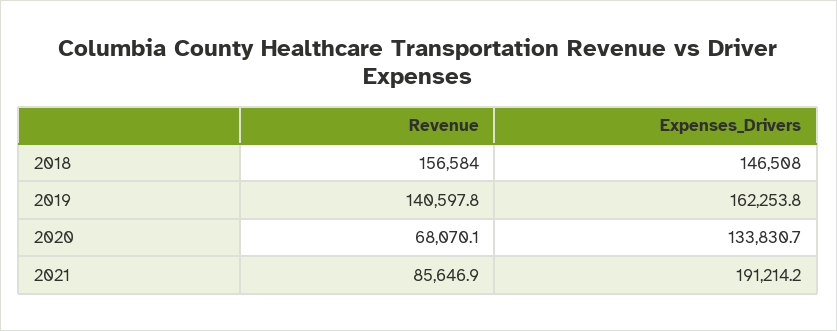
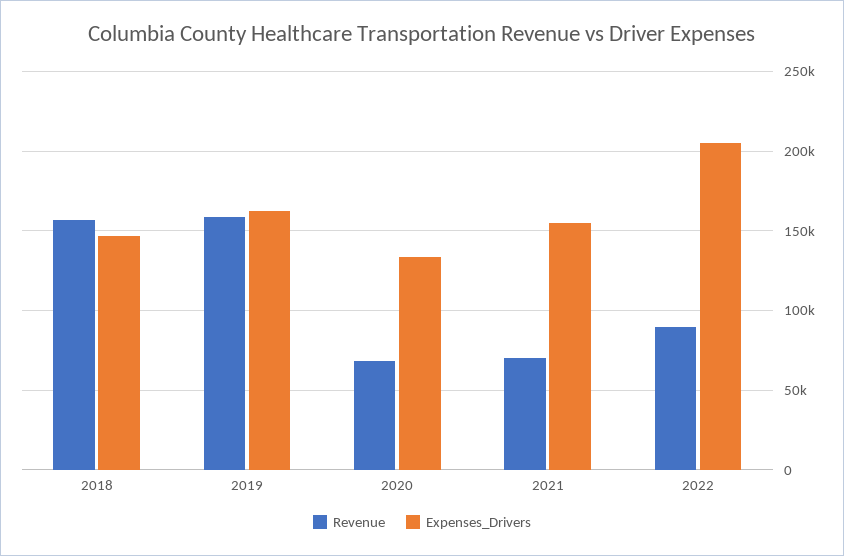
Revenue, 2019: 140597.8 -> 160000
Revenue, 2021: 85646.9 -> 70000
Expenses_Drivers, 2021: 191214.2 -> 155000
Revenue, 2022: none -> 90000
Expenses_Drivers, 2022: none -> 205000

